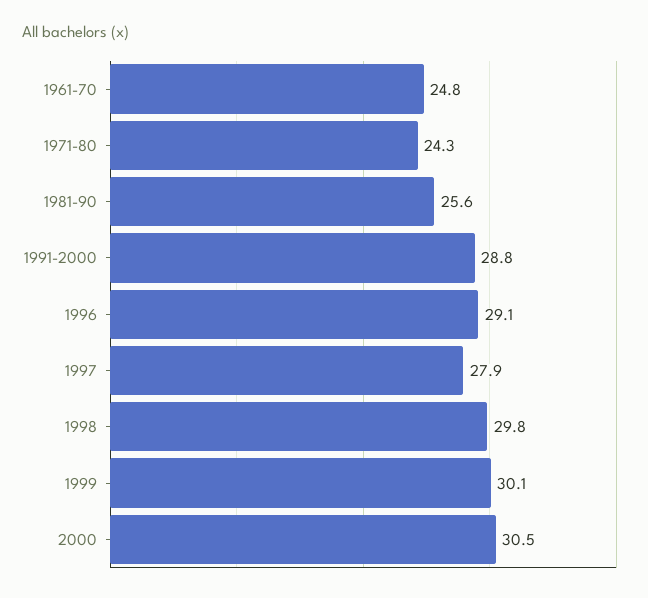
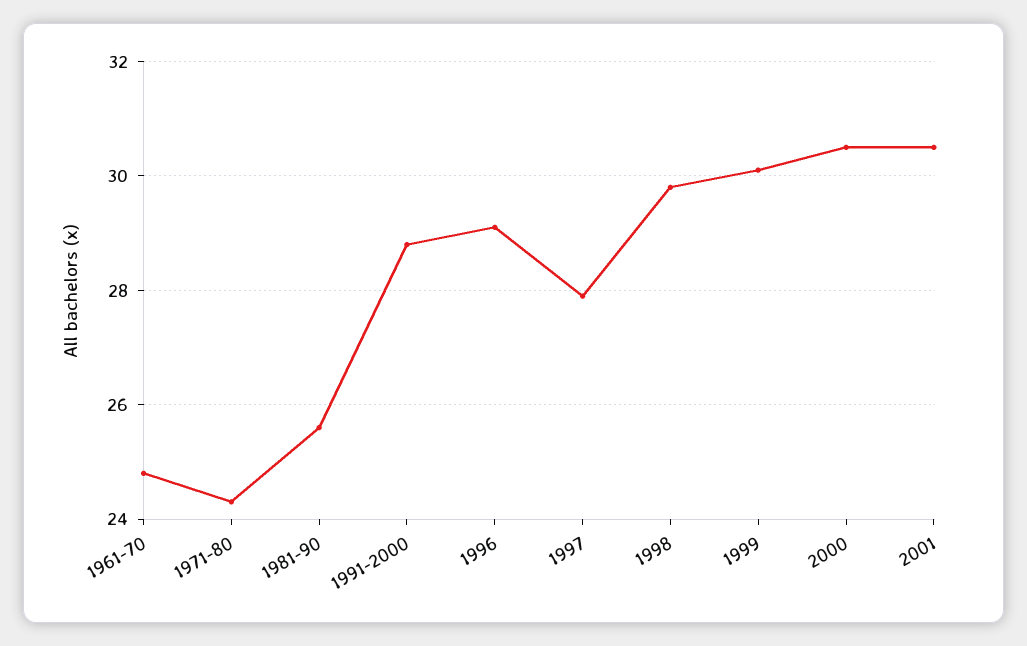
2001: none -> 30.5

